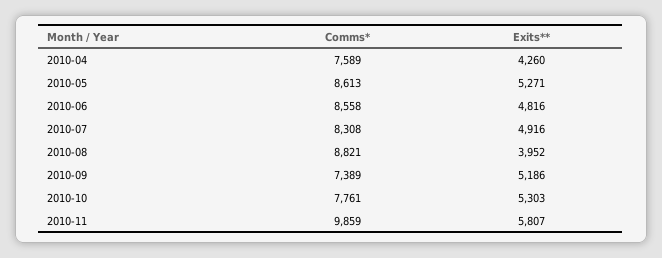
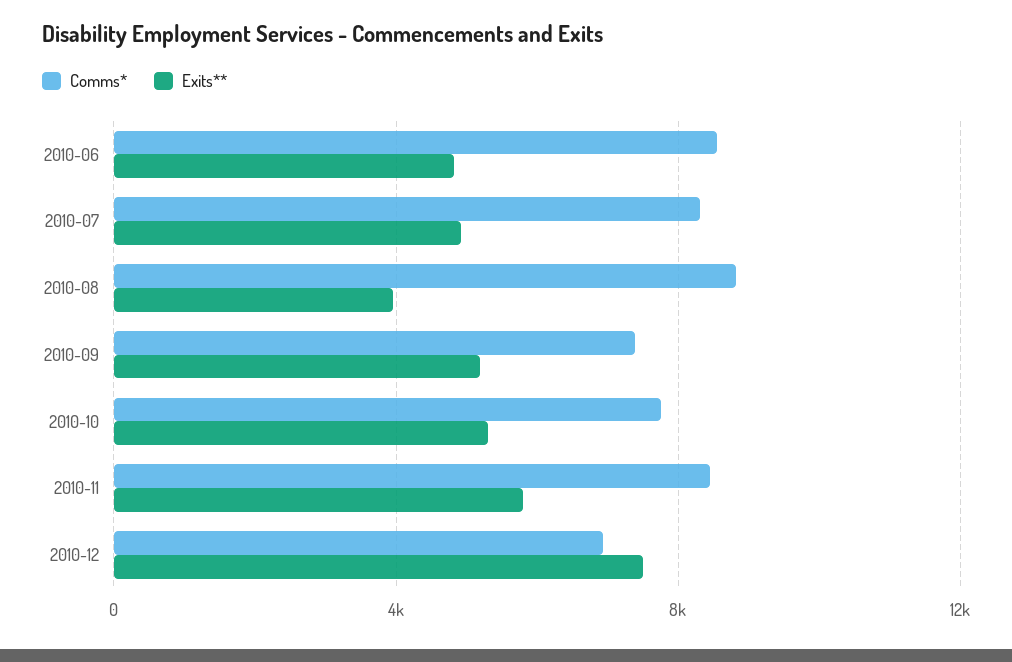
Comms*, 2010-04: 7589 -> none
Exits**, 2010-04: 4260 -> none
Comms*, 2010-05: 8613 -> none
Exits**, 2010-05: 5271 -> none
Comms*, 2010-11: 9859 -> 8500
Comms*, 2010-12: none -> 7000
Exits**, 2010-12: none -> 7500

